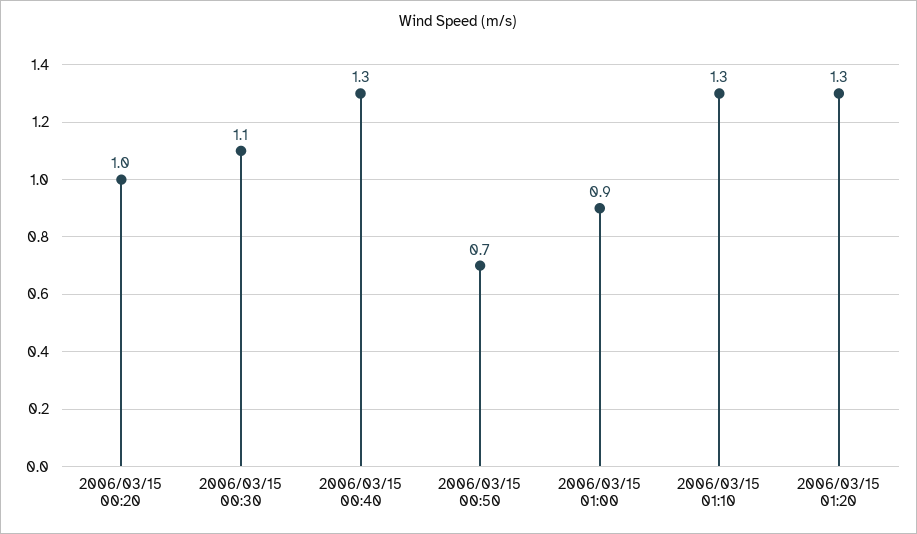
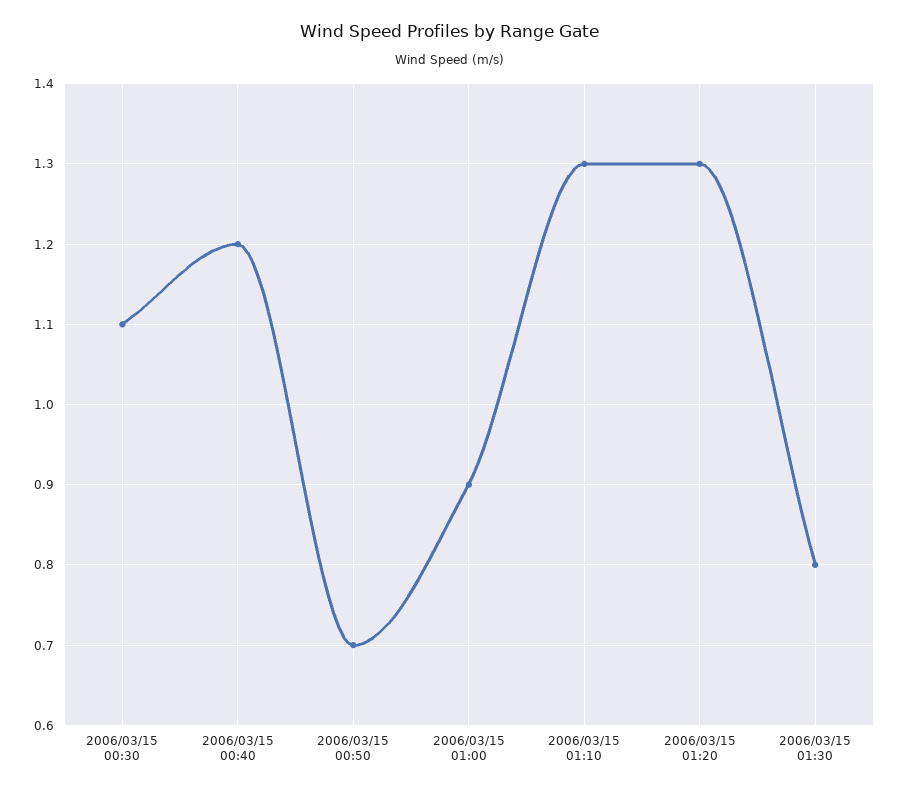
2006/03/15 00:20: 1 -> none
2006/03/15 00:40: 1.3 -> 1.2
2006/03/15 01:30: none -> 0.8

